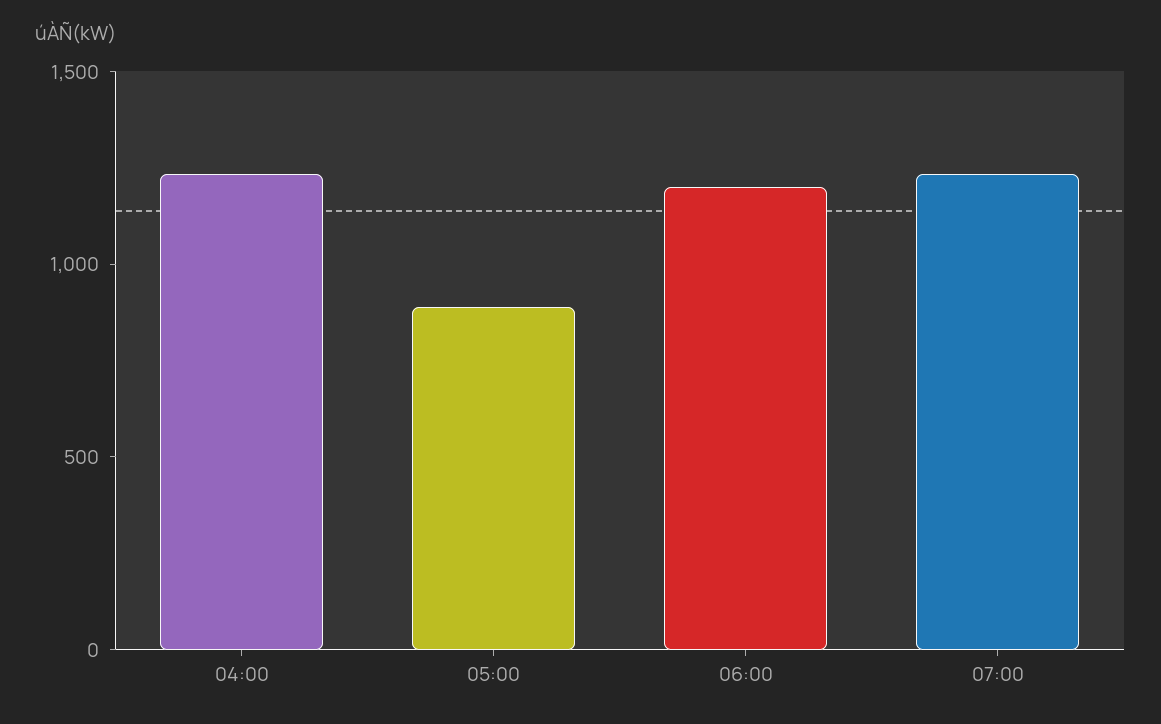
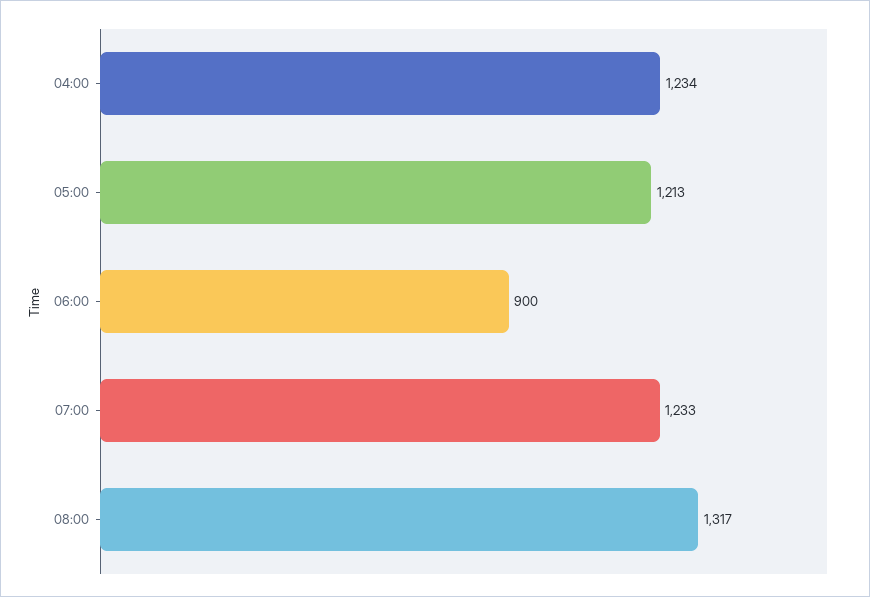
05:00: 900 -> 1213
06:00: 1200 -> 900
08:00: none -> 1317

